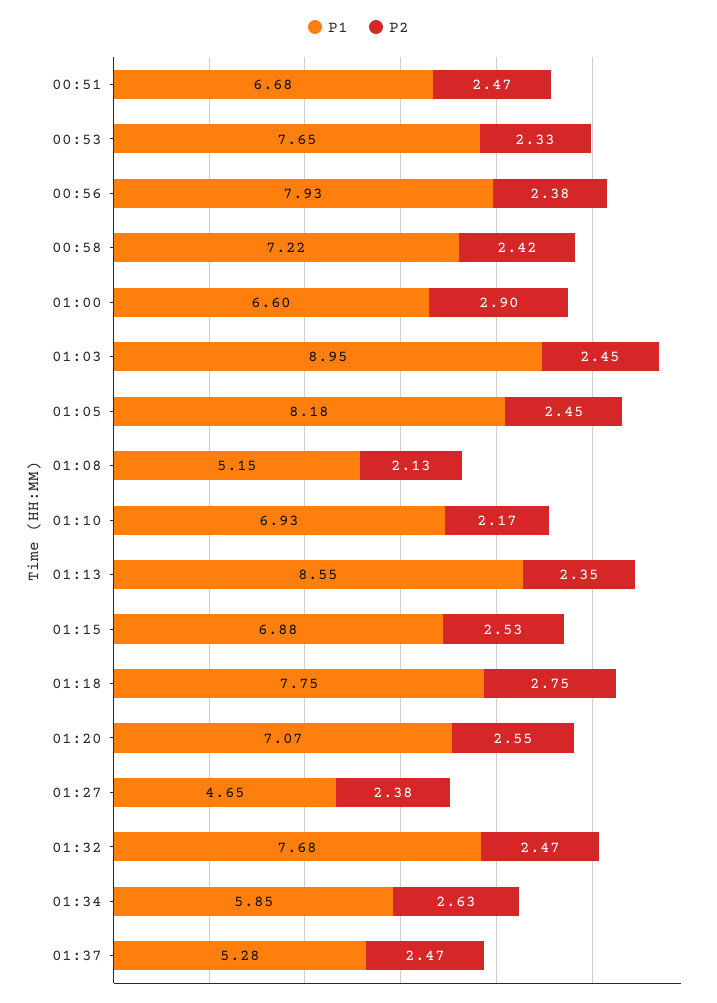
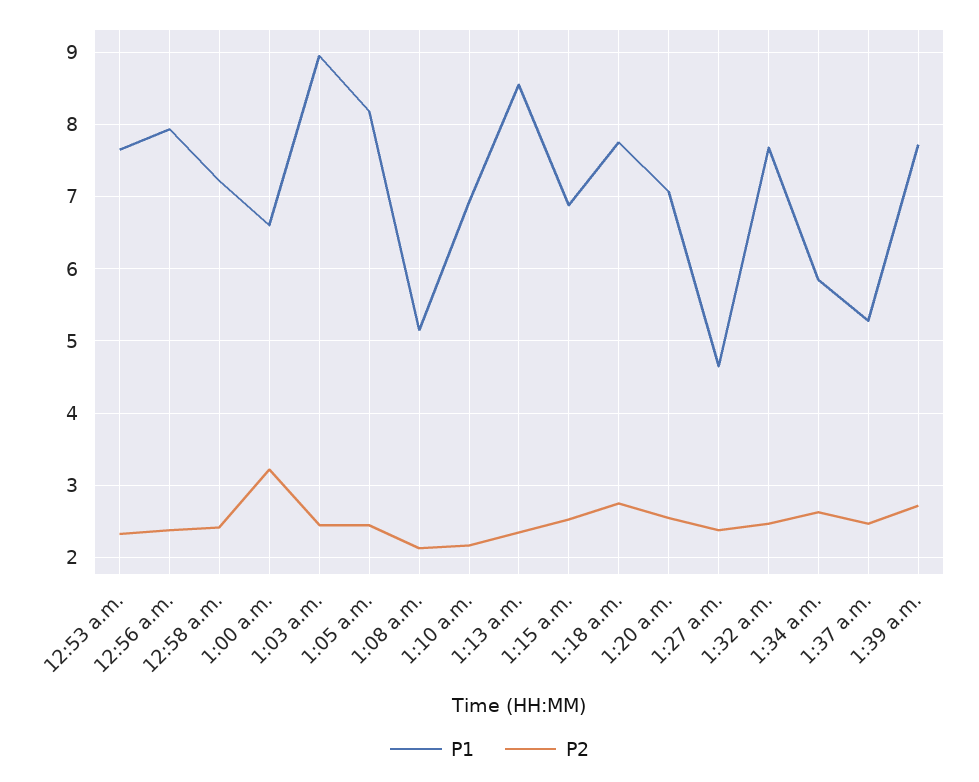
P1, 00:51: 6.68 -> none
P2, 00:51: 2.47 -> none
P2, 01:00: 2.9 -> 3.2
P1, 1:39 a.m.: none -> 7.7
P2, 1:39 a.m.: none -> 2.7

